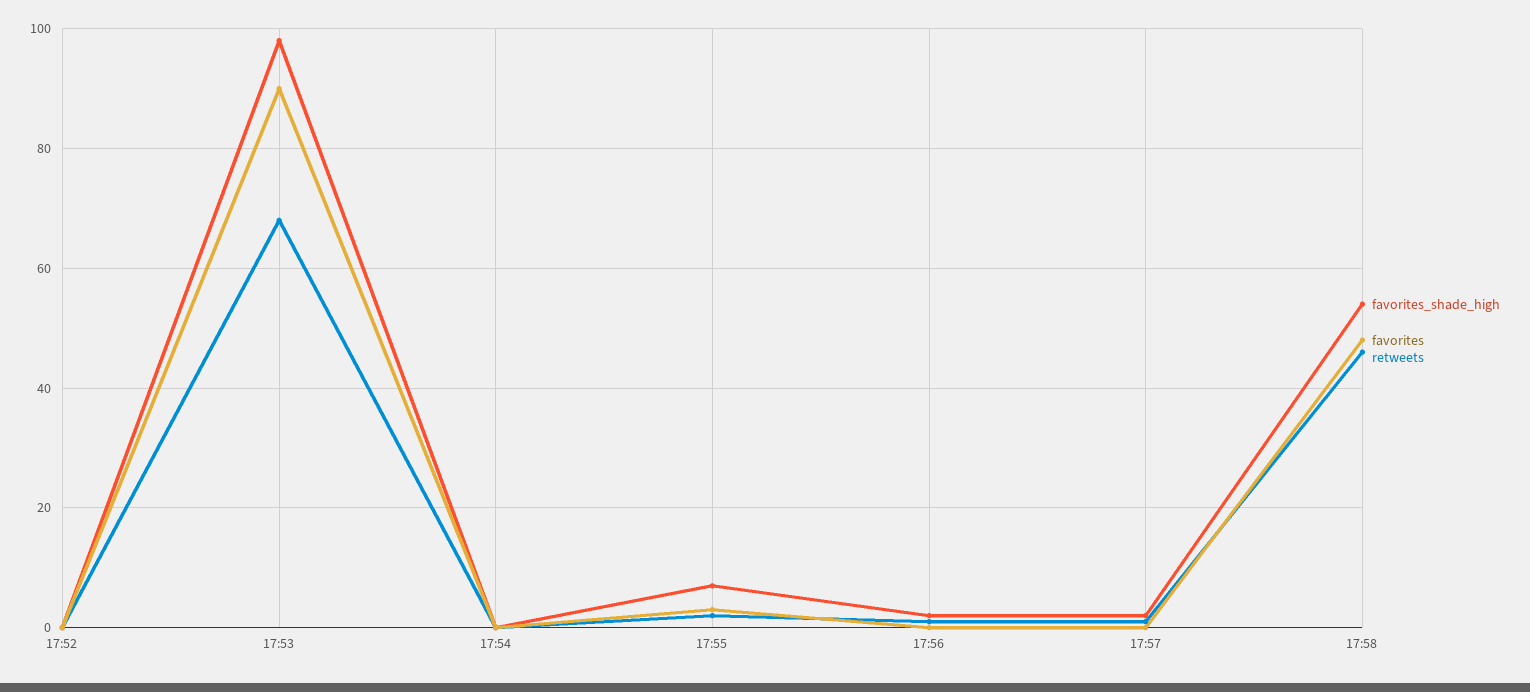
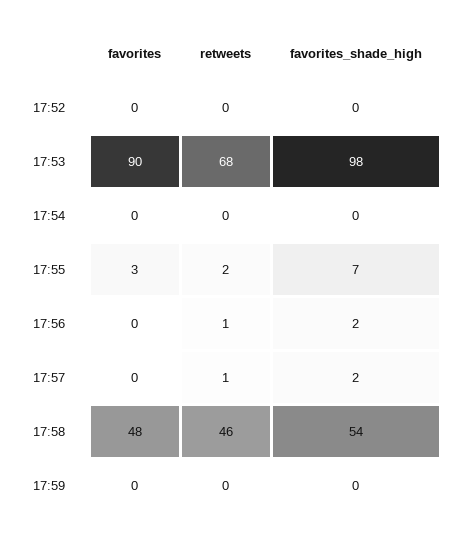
favorites, 17:59: none -> 0
retweets, 17:59: none -> 0
favorites_shade_high, 17:59: none -> 0

